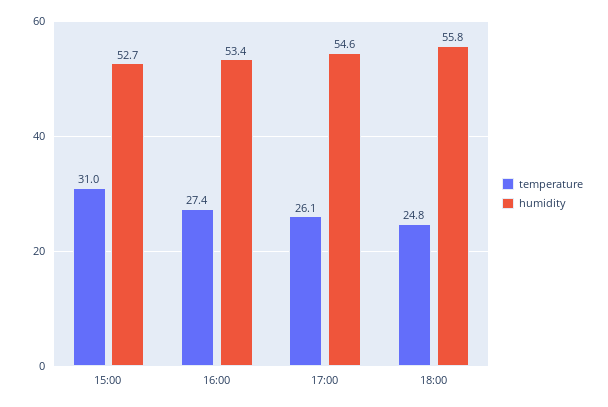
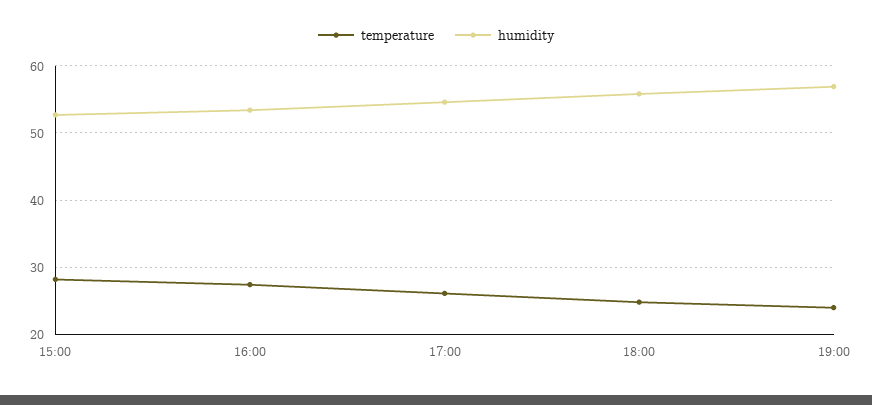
temperature, 15:00: 31 -> 28
temperature, 19:00: none -> 24
humidity, 19:00: none -> 57

